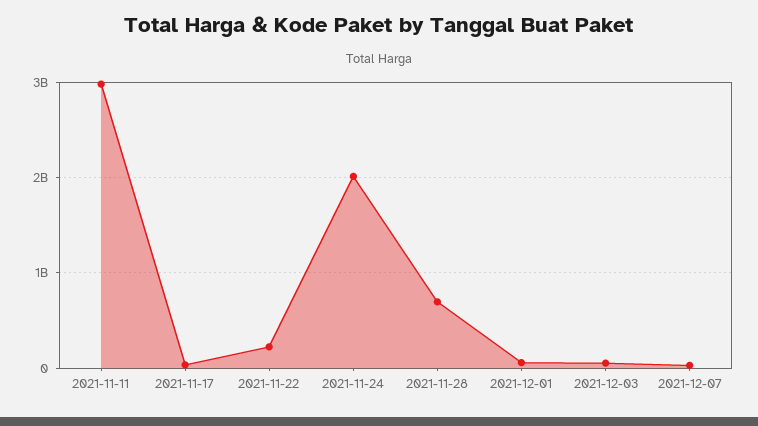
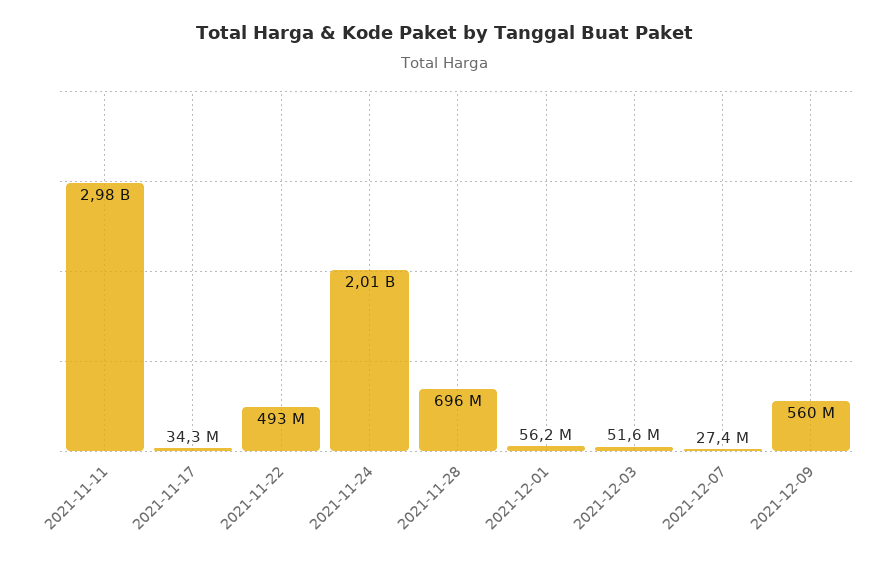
2021-11-22: 200000000 -> 493000000
2021-12-09: none -> 560000000

